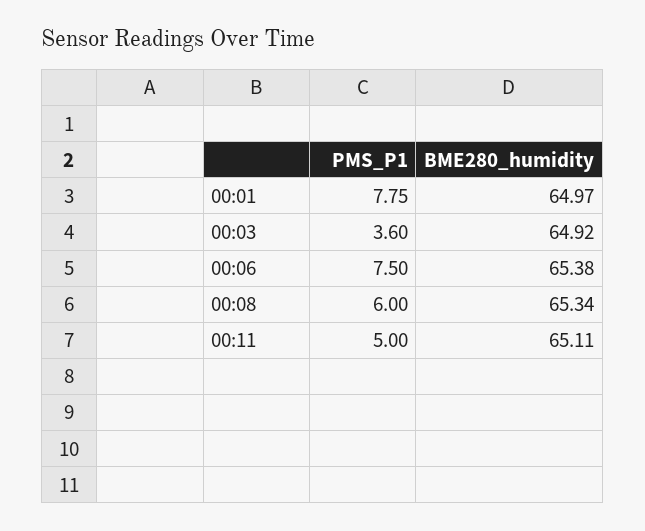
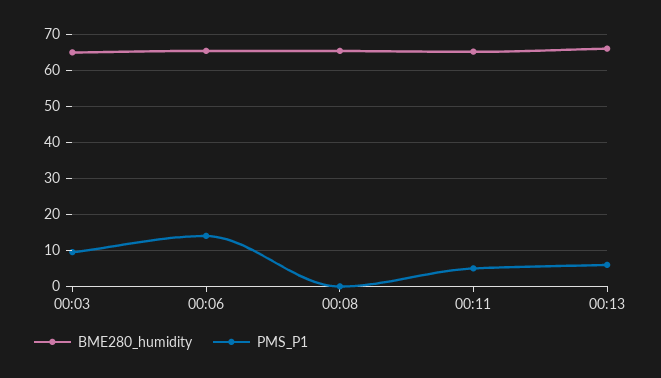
PMS_P1, 00:01: 7.75 -> none
BME280_humidity, 00:01: 64.97 -> none
PMS_P1, 00:03: 3.6 -> 10
PMS_P1, 00:06: 7.5 -> 14
PMS_P1, 00:08: 6 -> 0
BME280_humidity, 00:13: none -> 66
PMS_P1, 00:13: none -> 6

